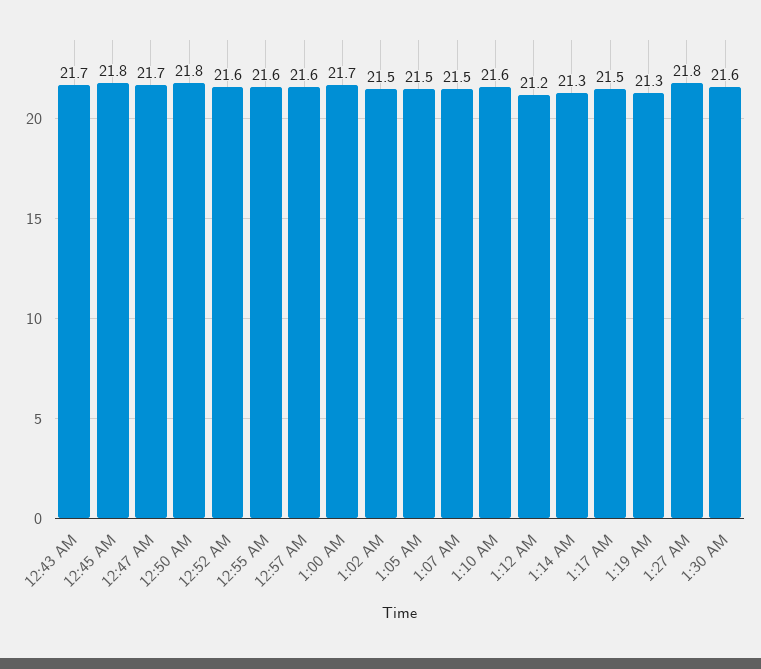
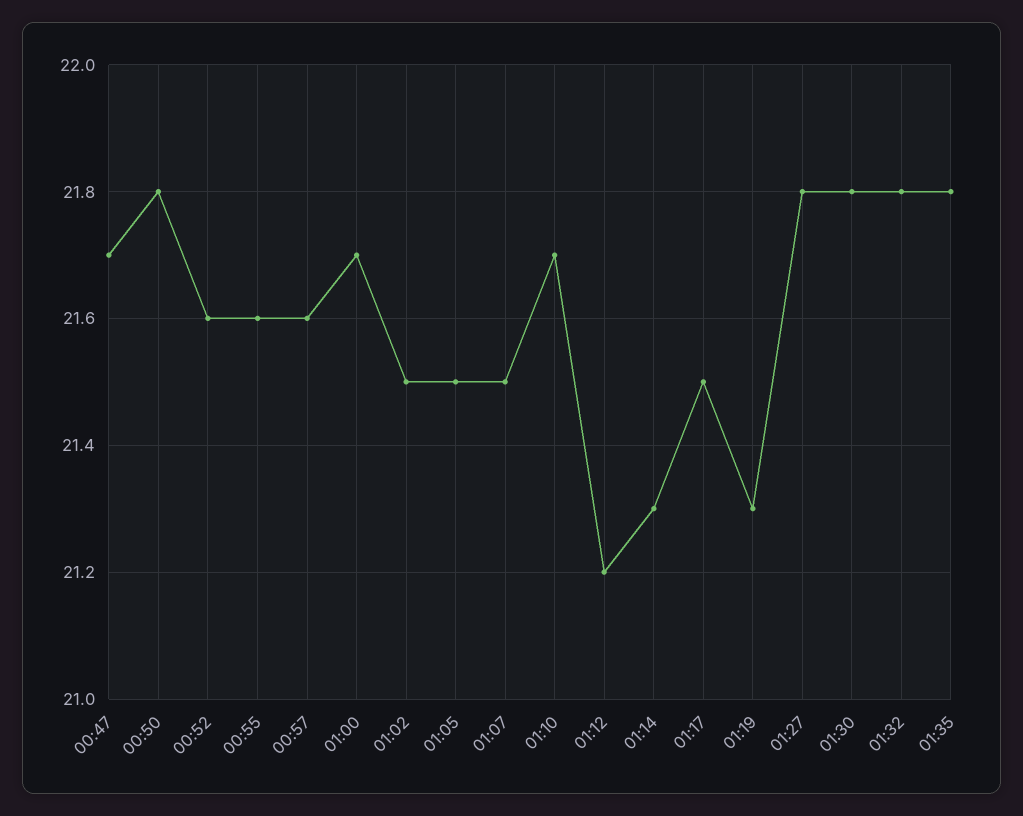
12:43 AM: 21.7 -> none
12:45 AM: 21.8 -> none
1:10 AM: 21.6 -> 21.7
1:30 AM: 21.6 -> 21.8
01:32: none -> 21.8
01:35: none -> 21.8

